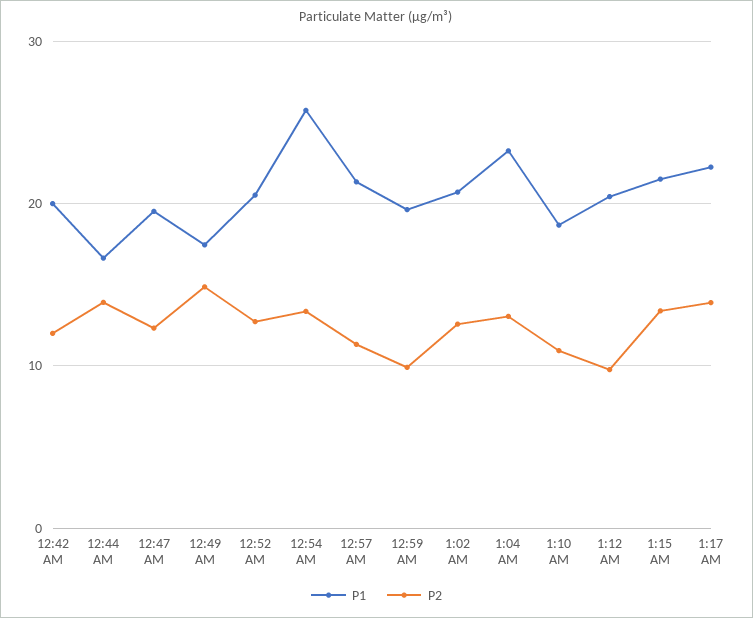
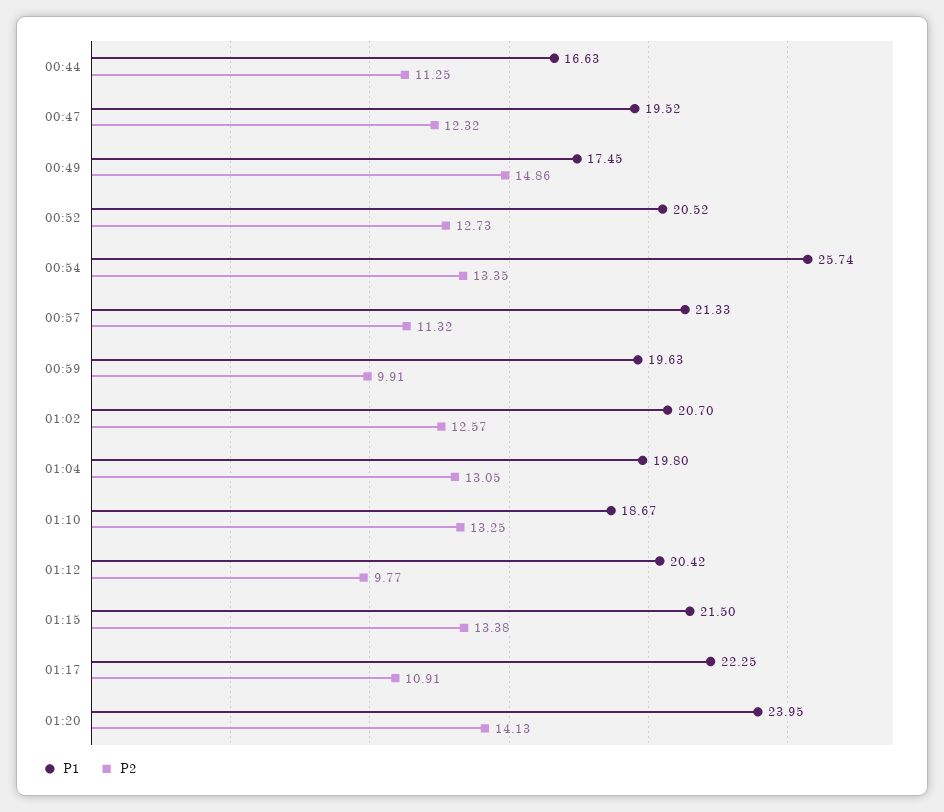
P1, 12:42 AM: 20 -> none
P2, 12:42 AM: 12 -> none
P2, 12:44 AM: 14 -> 11.25
P1, 1:04 AM: 23 -> 19.8
P2, 1:10 AM: 11 -> 13.25
P2, 1:17 AM: 14 -> 10.91
P1, 01:20: none -> 23.95
P2, 01:20: none -> 14.13

